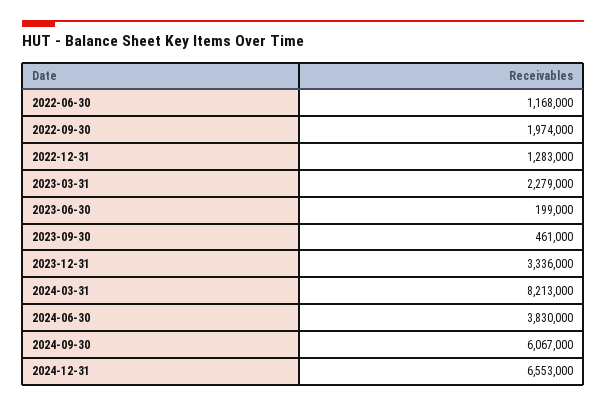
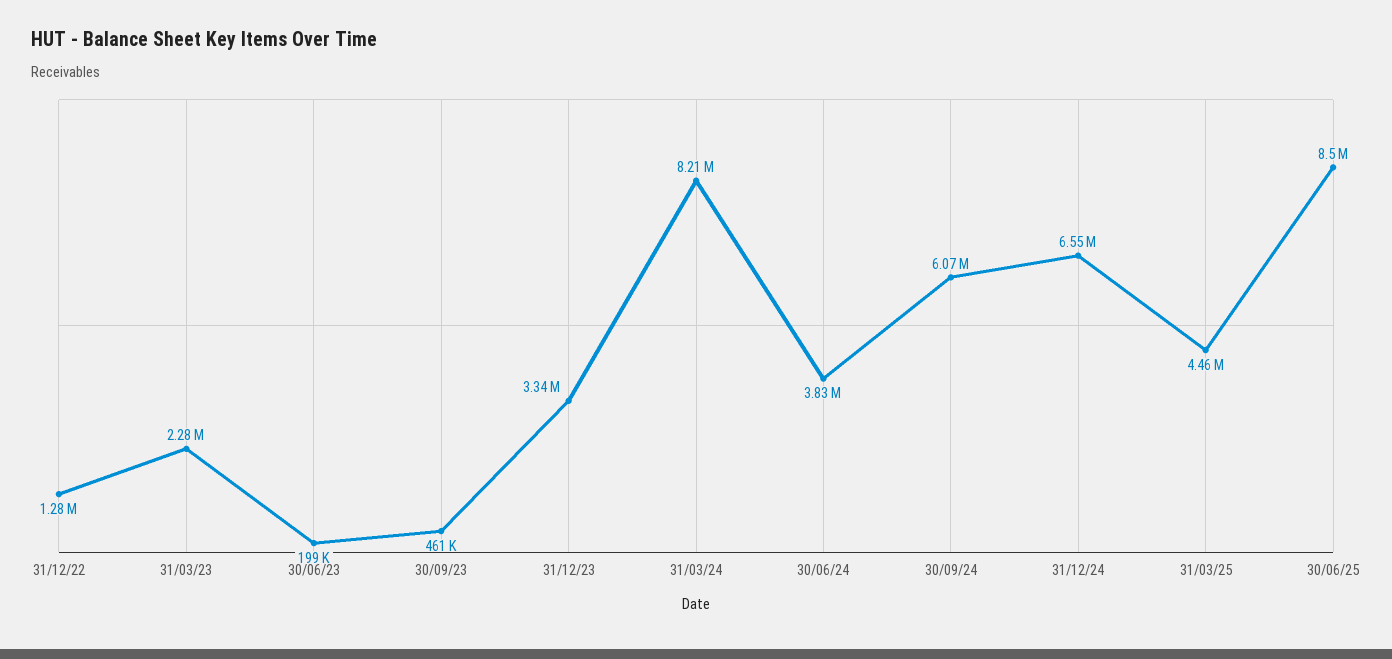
2022-06-30: 1168000 -> none
2022-09-30: 1974000 -> none
31/03/25: none -> 4460000
30/06/25: none -> 8500000

